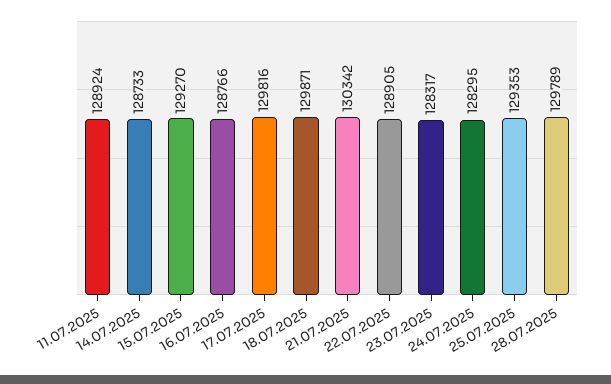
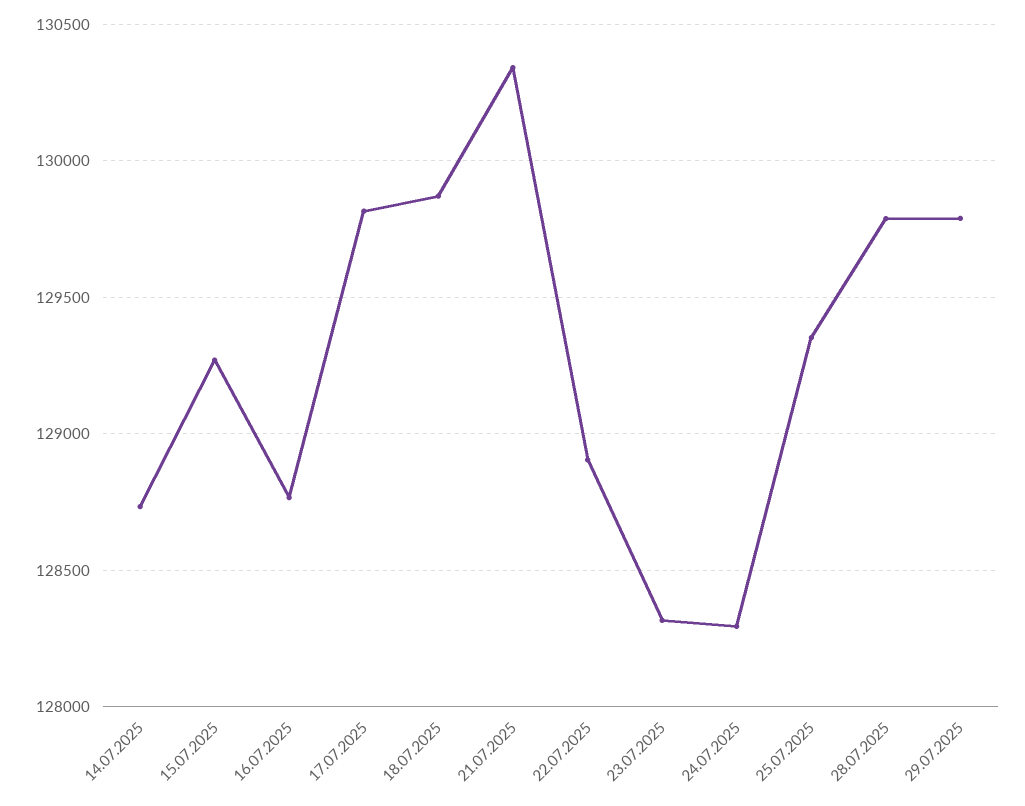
11.07.2025: 128924 -> none
29.07.2025: none -> 129800

